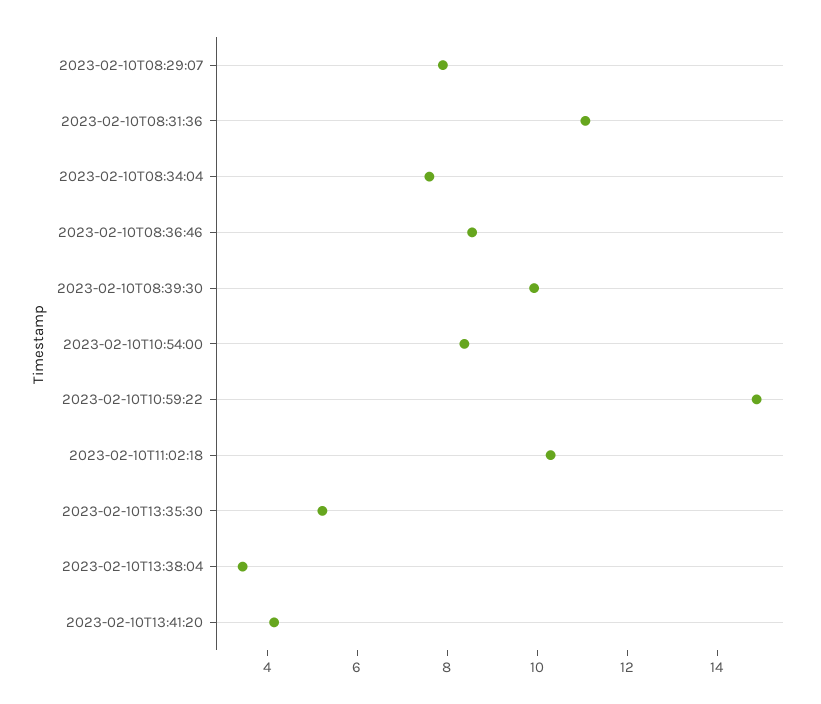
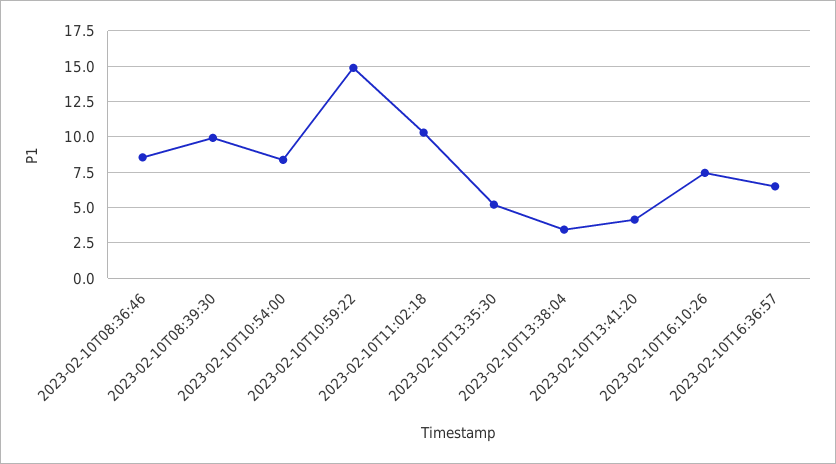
2023-02-10T08:29:07: 8 -> none
2023-02-10T08:31:36: 11 -> none
2023-02-10T08:34:04: 7.5 -> none
2023-02-10T16:10:26: none -> 7.5
2023-02-10T16:36:57: none -> 6.5

